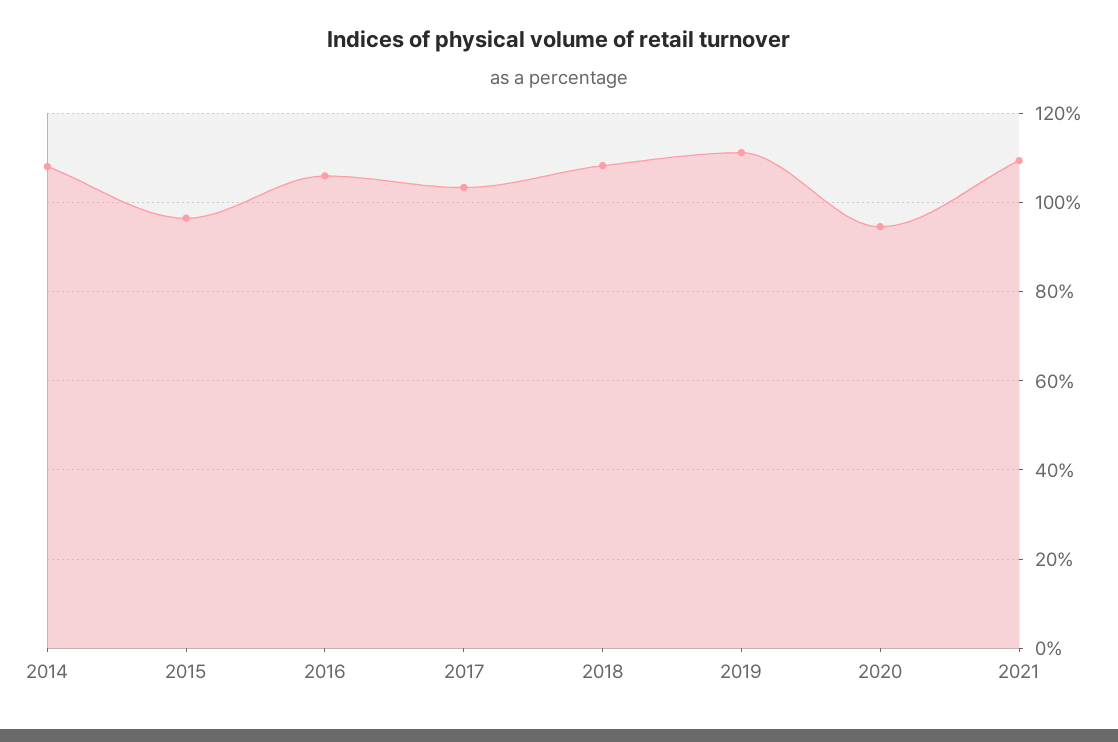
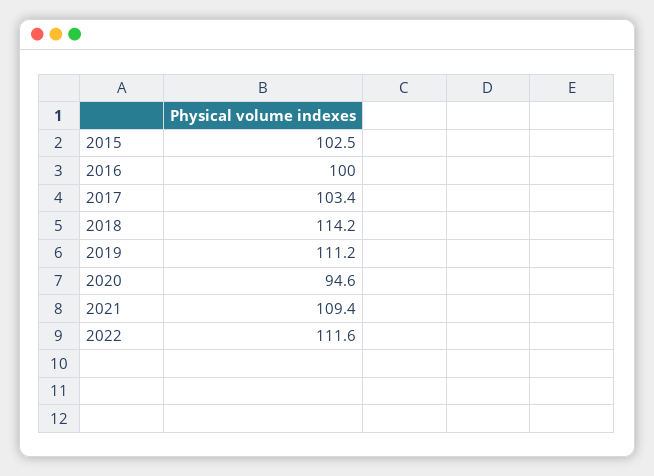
2014: 108 -> none
2015: 96 -> 102.5
2016: 106 -> 100
2018: 108 -> 114.2
2022: none -> 111.6

